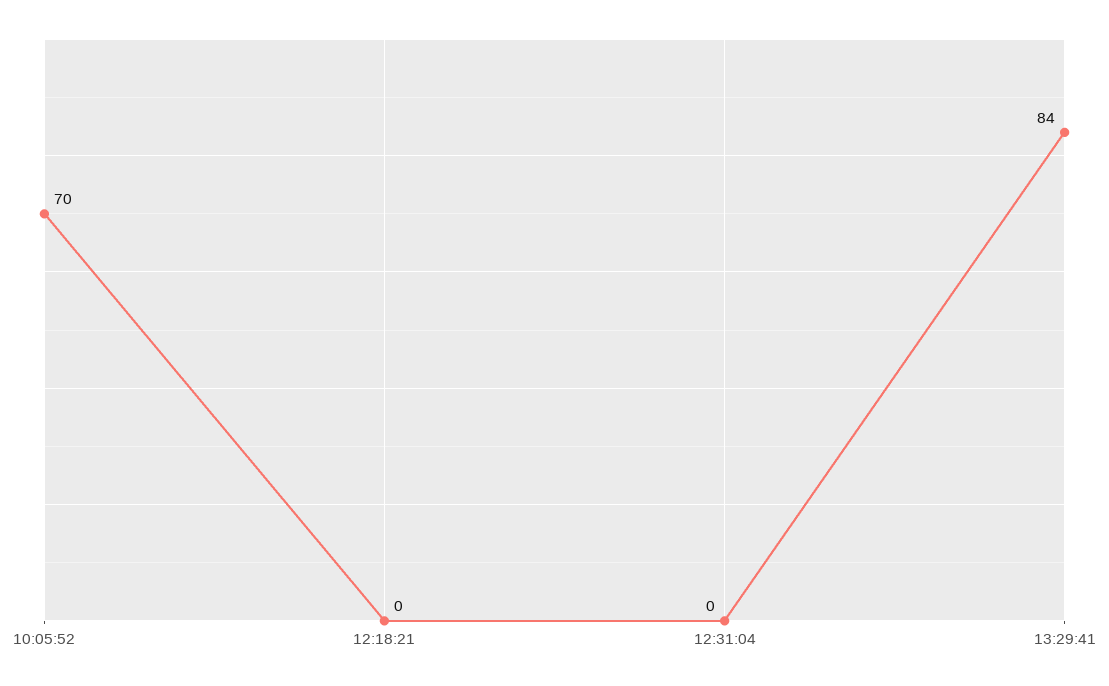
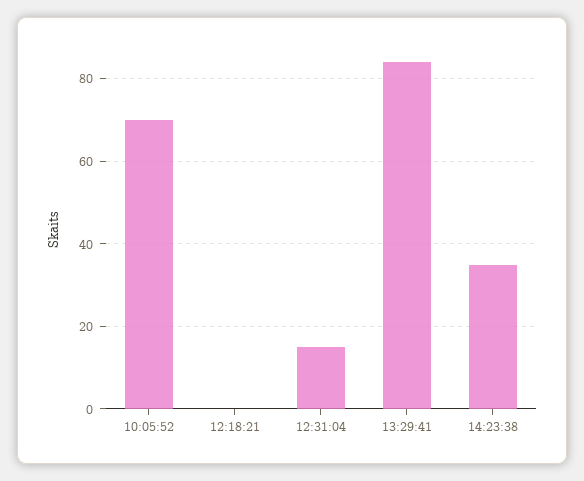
12:31:04: 0 -> 15
14:23:38: none -> 35

